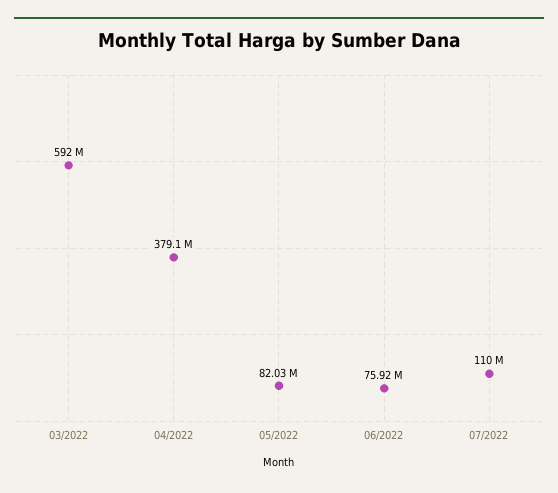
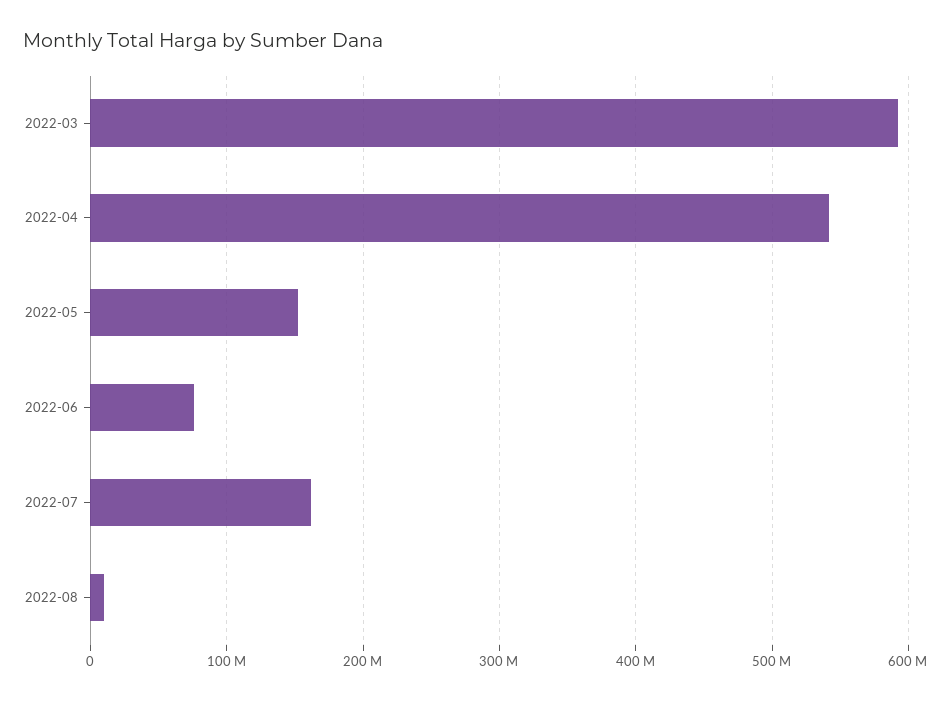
04/2022: 379100000 -> 540000000
05/2022: 82030000 -> 150000000
07/2022: 110000000 -> 160000000
2022-08: none -> 10000000

